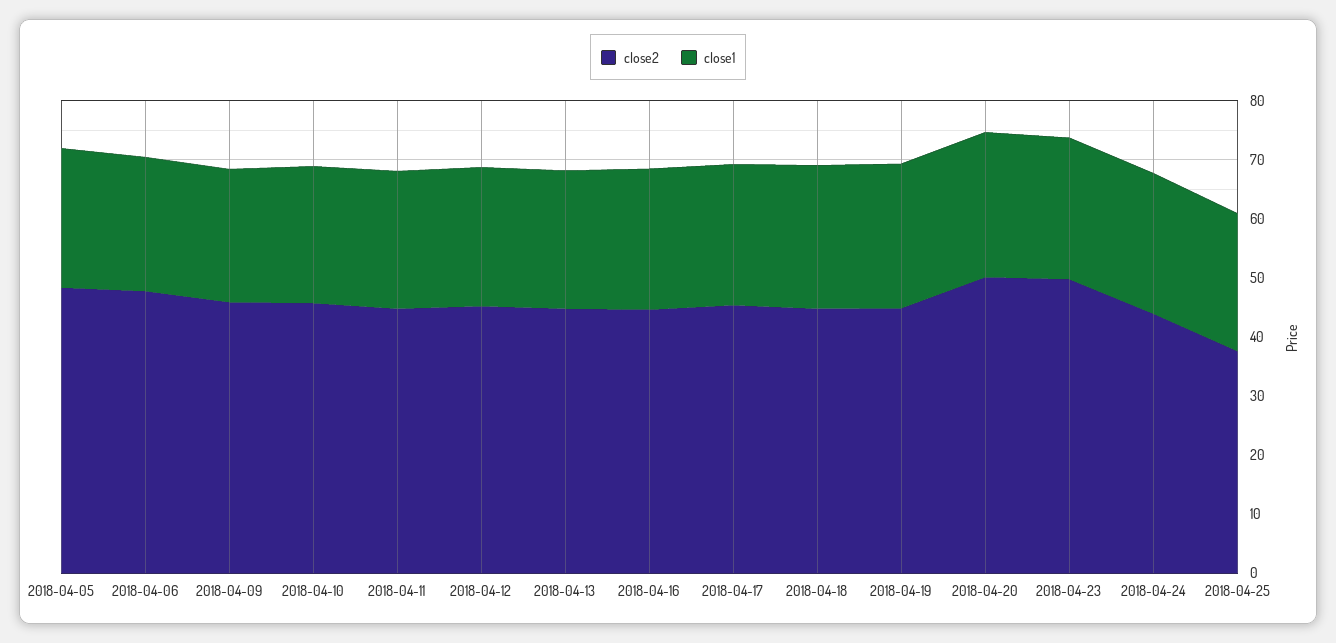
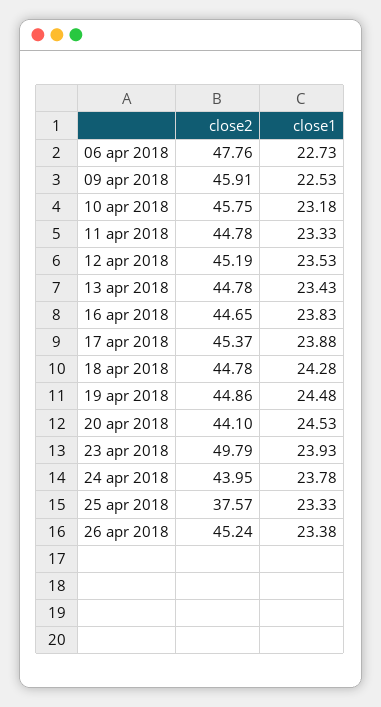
close2, 2018-04-05: 48 -> none
close1, 2018-04-05: 24 -> none
close2, 2018-04-20: 50 -> 44.1
close2, 26 apr 2018: none -> 45.24
close1, 26 apr 2018: none -> 23.38

